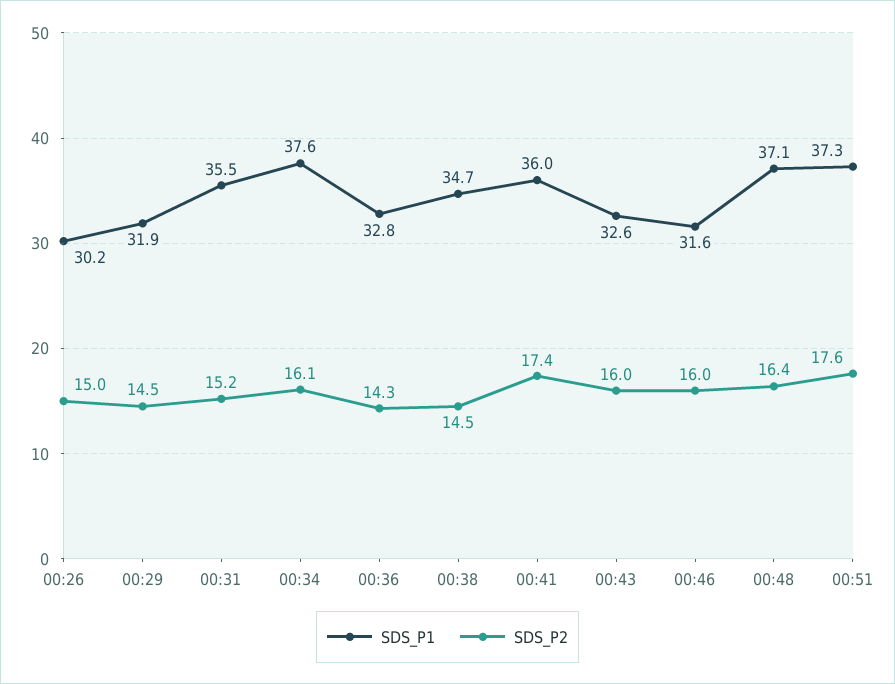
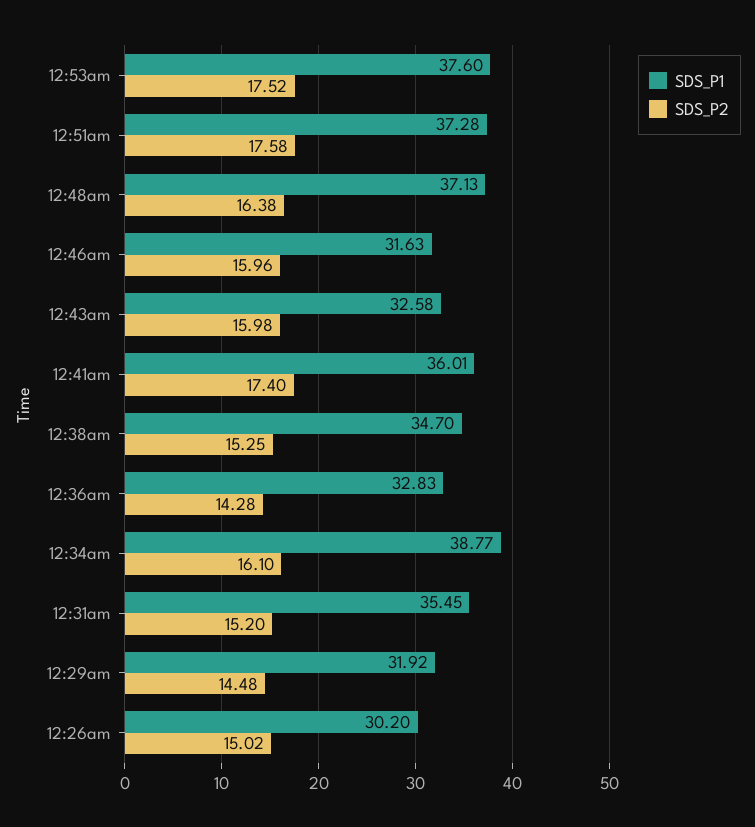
SDS_P1, 00:34: 37.6 -> 38.77
SDS_P2, 00:38: 14.5 -> 15.25
SDS_P1, 12:53am: none -> 37.6
SDS_P2, 12:53am: none -> 17.52

